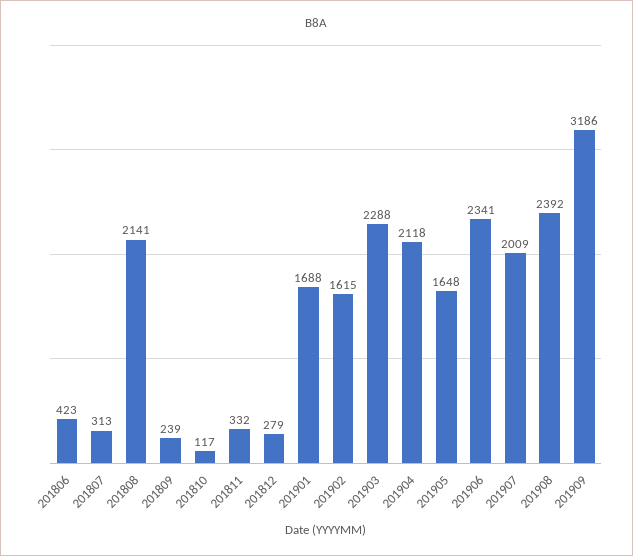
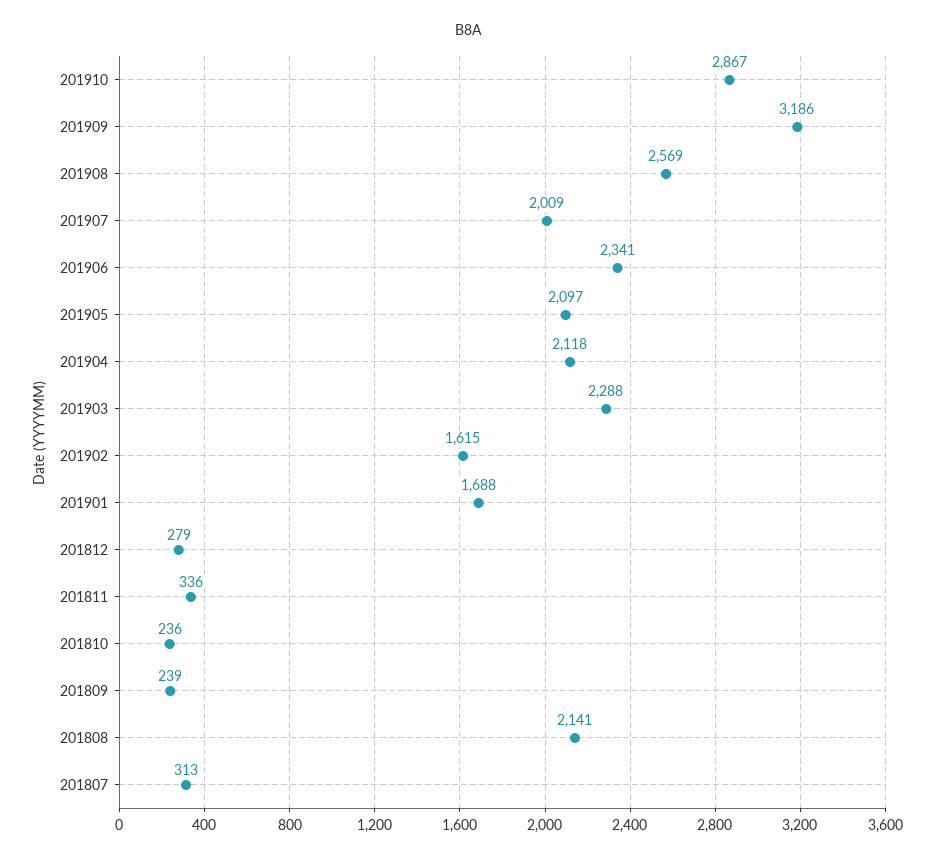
201806: 423 -> none
201810: 117 -> 236
201811: 332 -> 336
201905: 1648 -> 2097
201908: 2392 -> 2569
201910: none -> 2867

